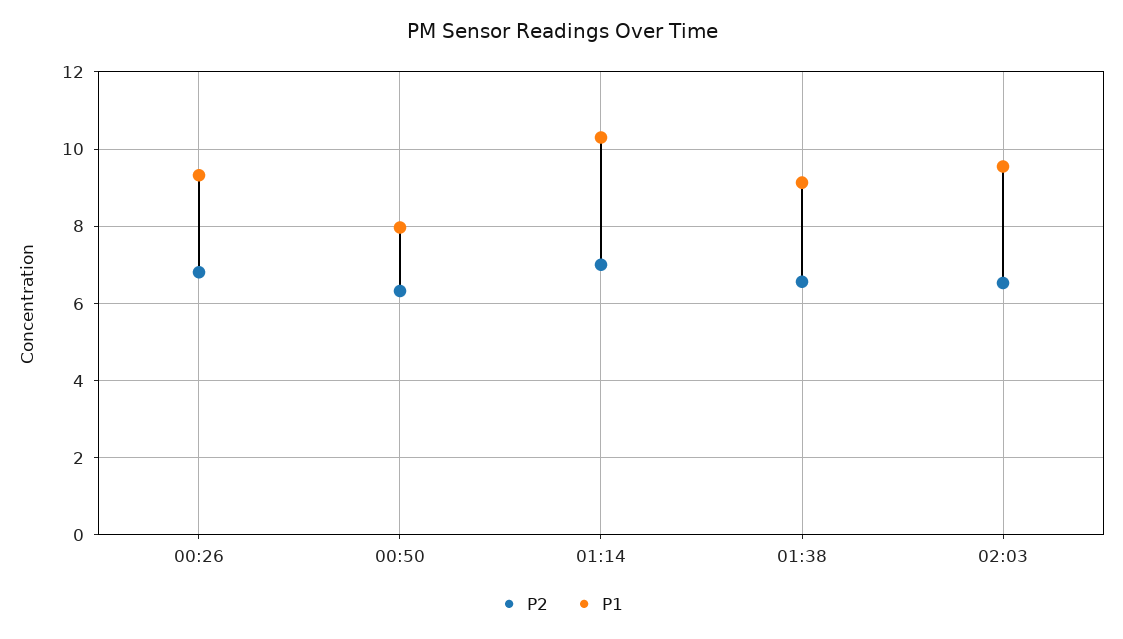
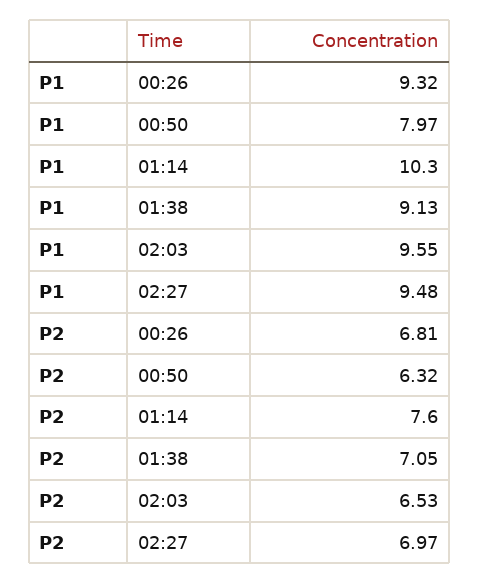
P2, 01:14: 7 -> 7.6
P2, 01:38: 6.6 -> 7.05
P1, 02:27: none -> 9.48
P2, 02:27: none -> 6.97

